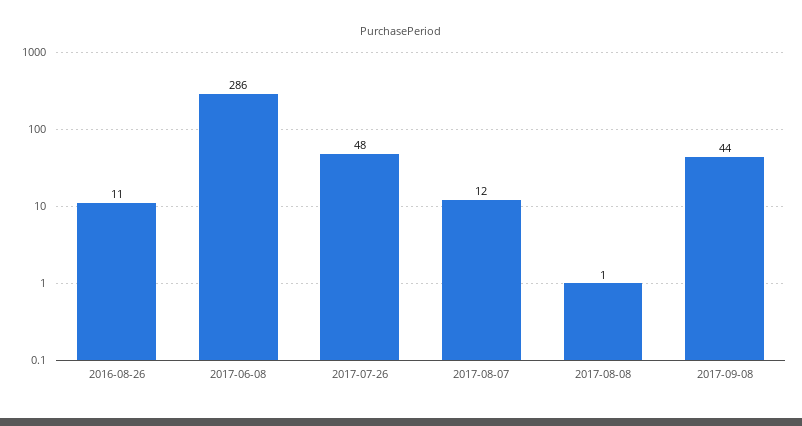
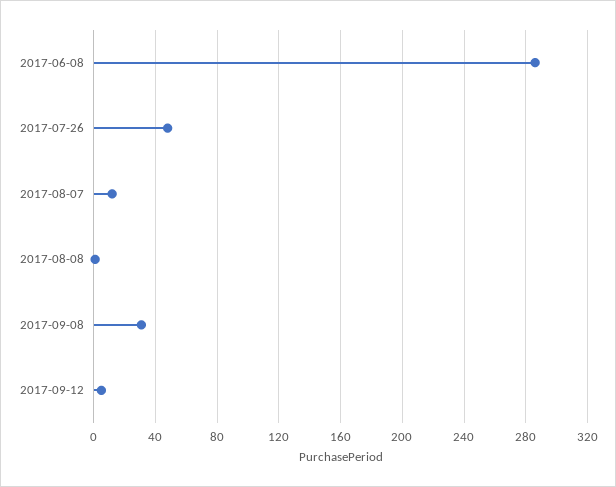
2016-08-26: 11 -> none
2017-09-08: 44 -> 30
2017-09-12: none -> 5

